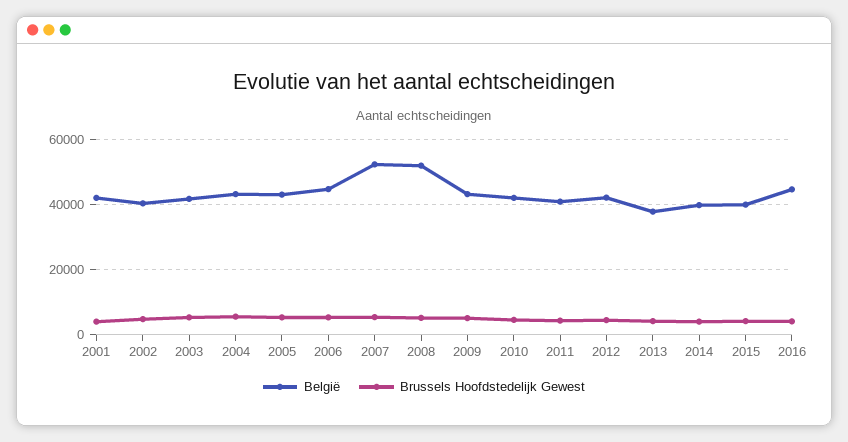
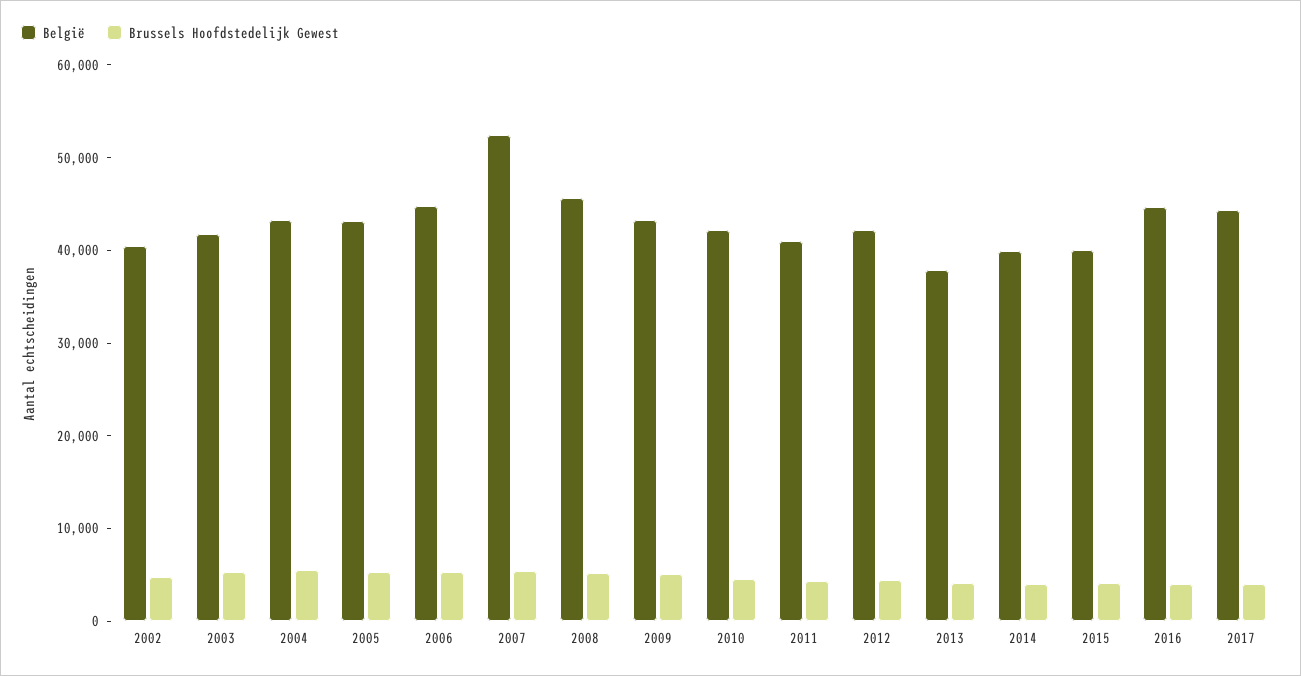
België, 2001: 42000 -> none
Brussels Hoofdstedelijk Gewest, 2001: 4000 -> none
België, 2008: 52000 -> 46000
België, 2017: none -> 44000
Brussels Hoofdstedelijk Gewest, 2017: none -> 4000

